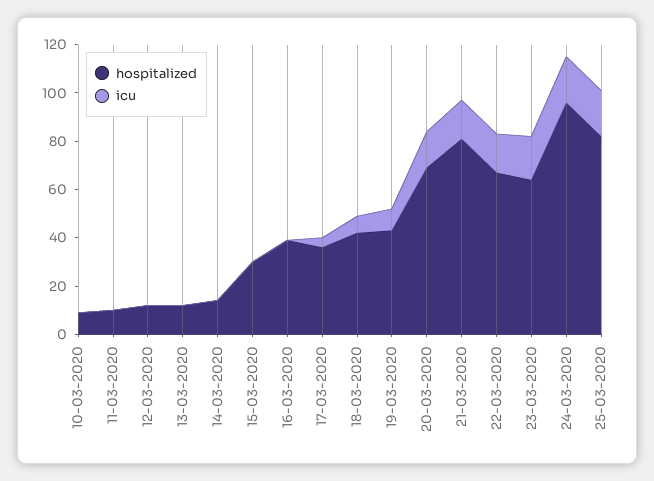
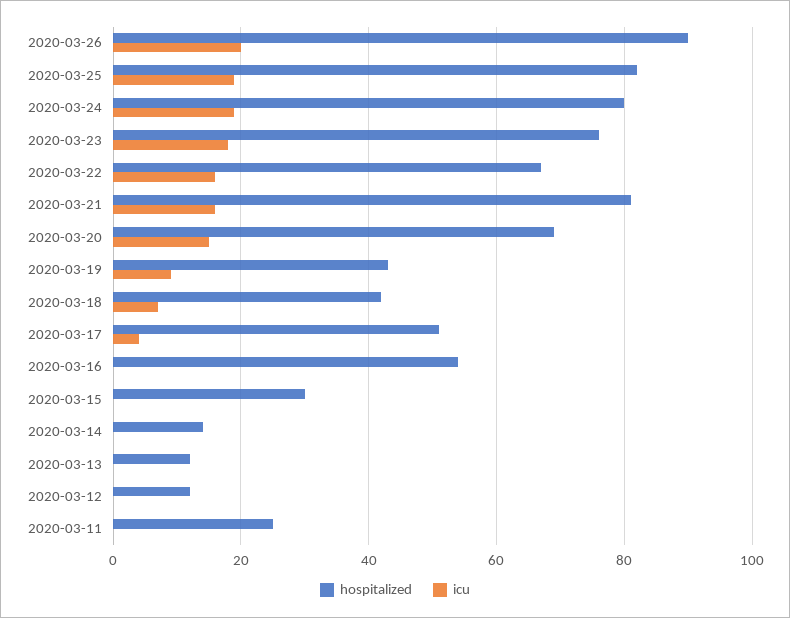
hospitalized, 10-03-2020: 10 -> none
icu, 10-03-2020: 0 -> none
hospitalized, 11-03-2020: 10 -> 25
hospitalized, 16-03-2020: 40 -> 55
hospitalized, 17-03-2020: 35 -> 50
hospitalized, 23-03-2020: 65 -> 75
hospitalized, 24-03-2020: 95 -> 80
hospitalized, 2020-03-26: none -> 90
icu, 2020-03-26: none -> 20

